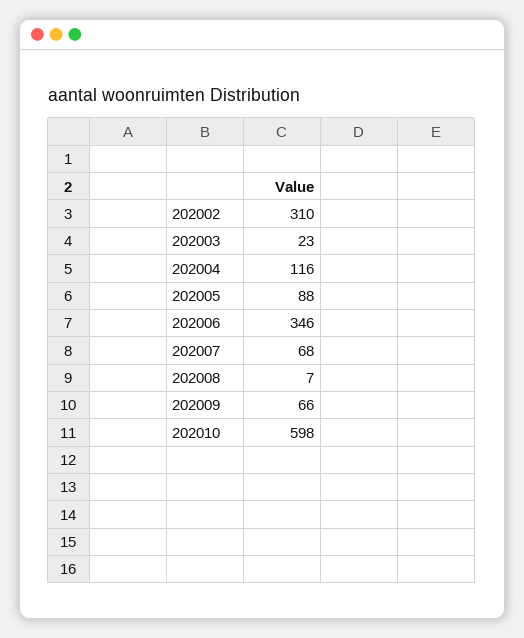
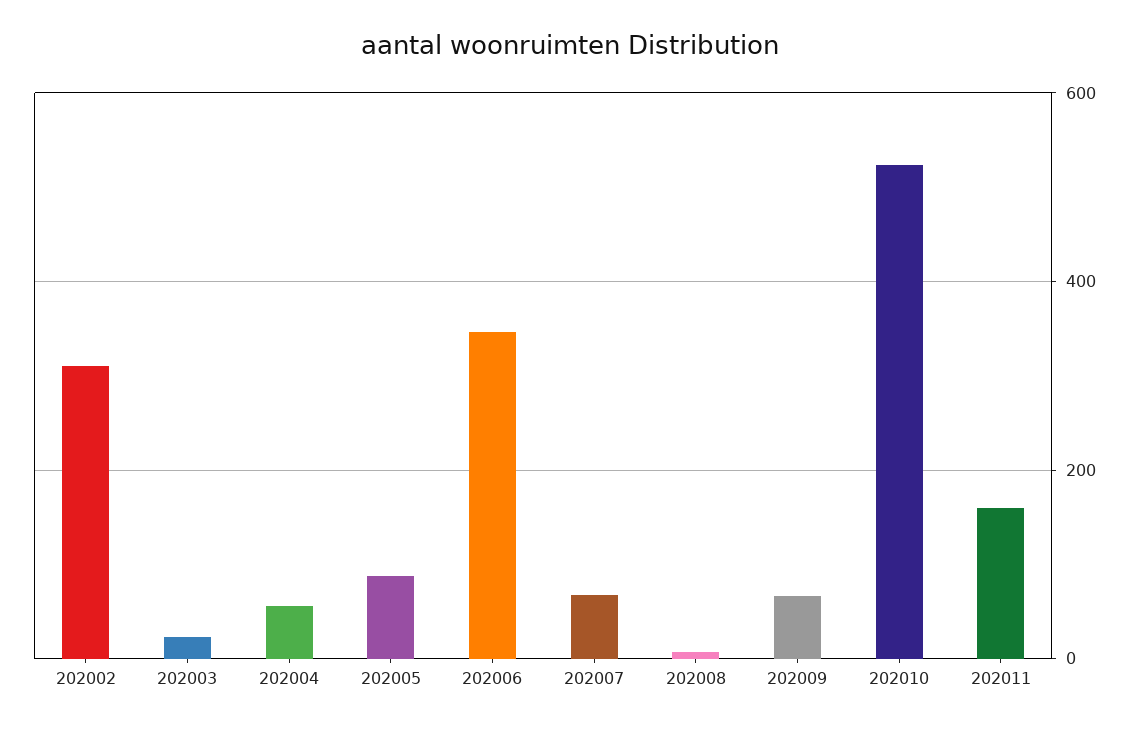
202004: 116 -> 60
202010: 598 -> 520
202011: none -> 160

